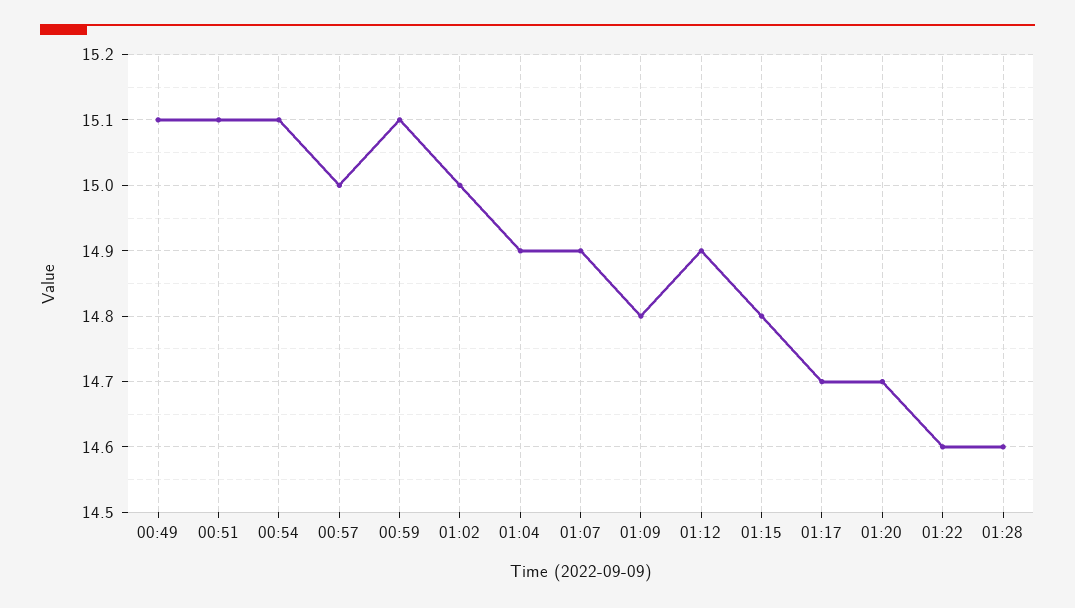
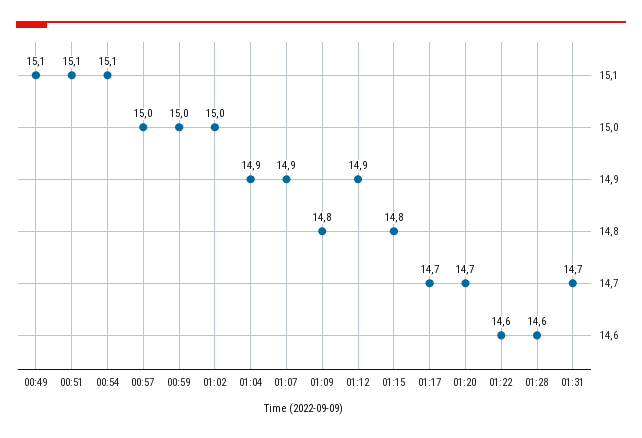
00:59: 15.1 -> 15
01:31: none -> 14.7

